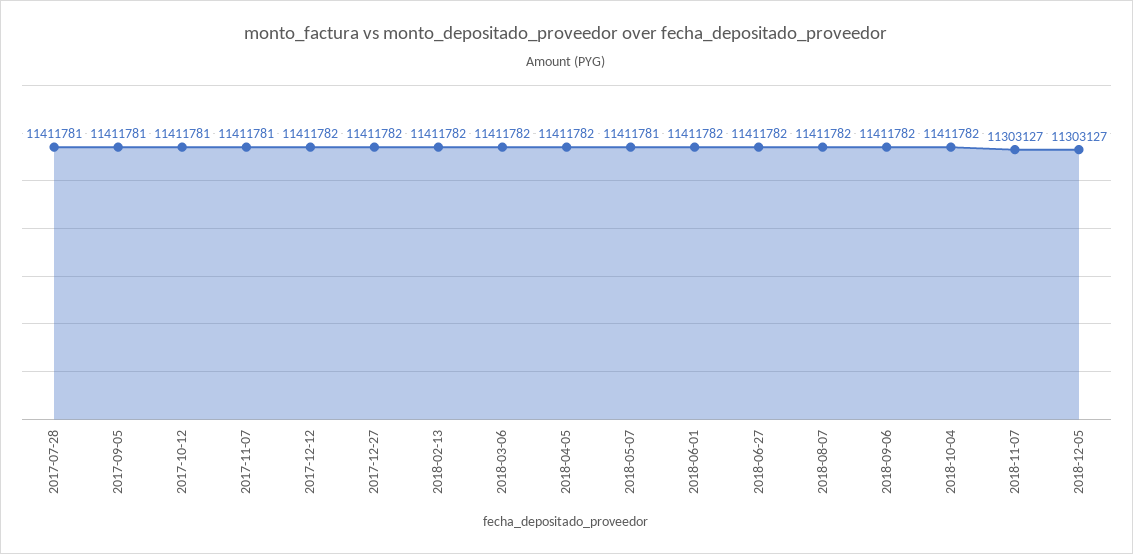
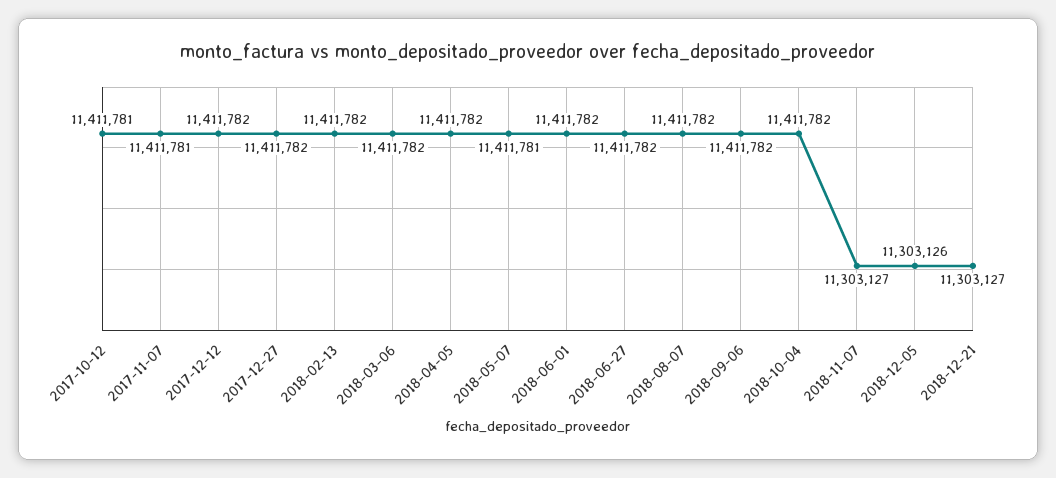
2017-07-28: 11411781 -> none
2017-09-05: 11411781 -> none
2018-12-05: 11303127 -> 11303126
2018-12-21: none -> 11303127

